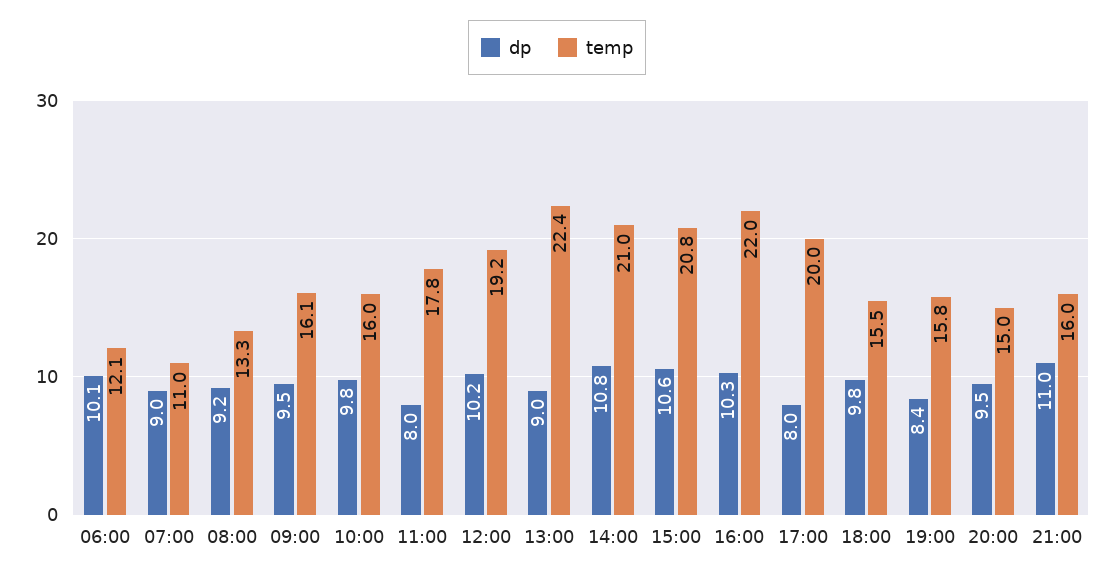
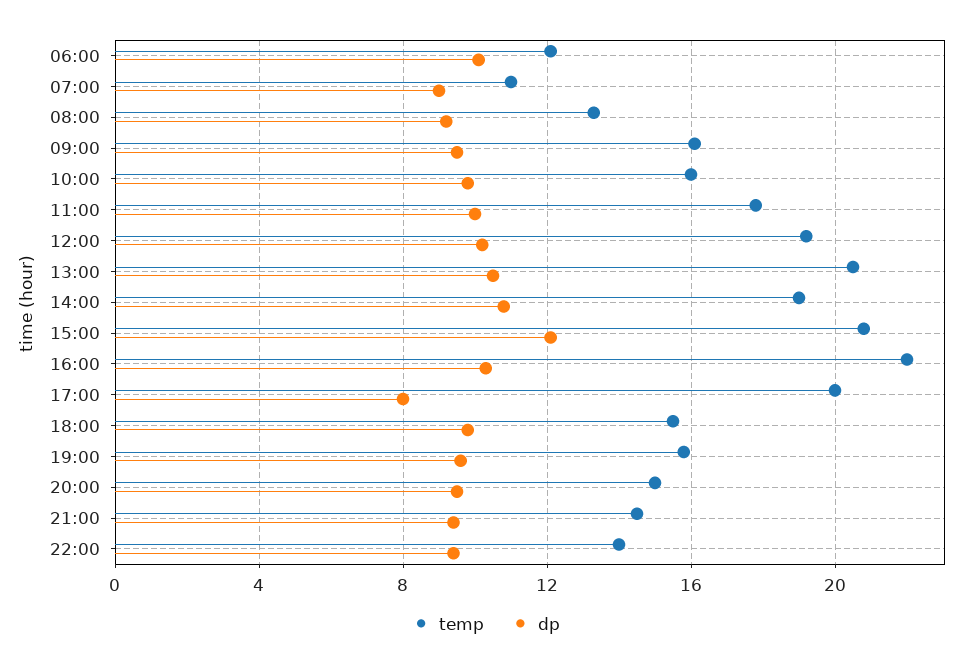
dp, 11:00: 8 -> 10
dp, 13:00: 9 -> 10.5
temp, 13:00: 22.4 -> 20.5
temp, 14:00: 21 -> 19
dp, 15:00: 10.6 -> 12
dp, 19:00: 8.4 -> 9.5
dp, 21:00: 11 -> 9.5
temp, 21:00: 16 -> 14.5
temp, 22:00: none -> 14
dp, 22:00: none -> 9.5

